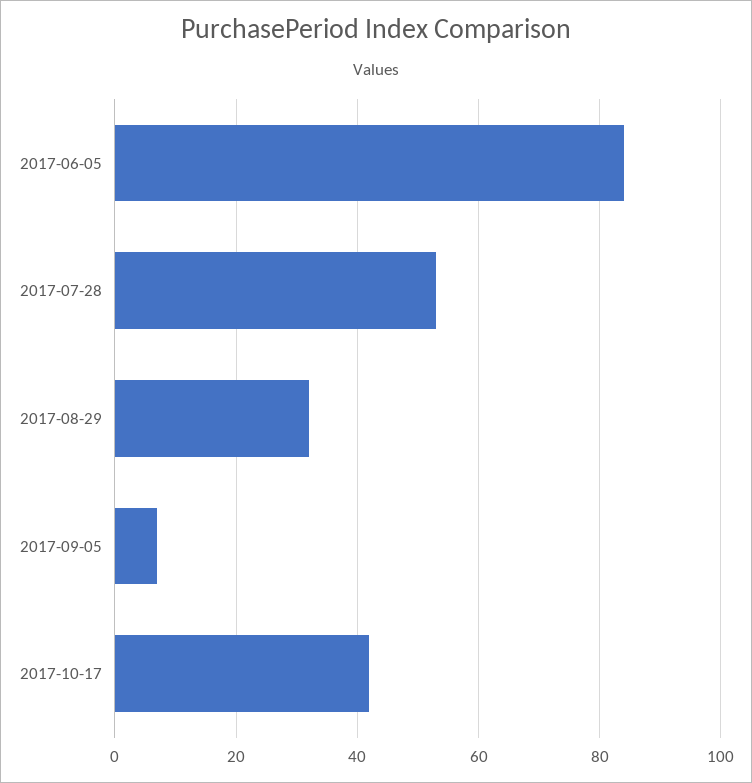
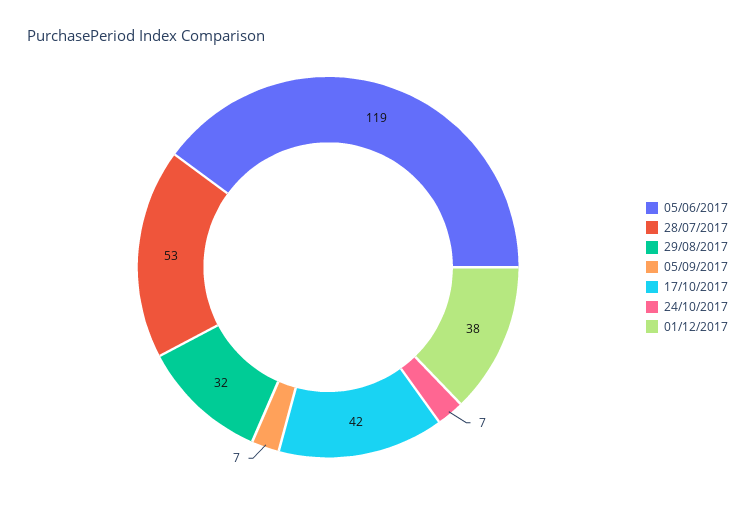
2017-06-05: 85 -> 119
24/10/2017: none -> 7
01/12/2017: none -> 38

